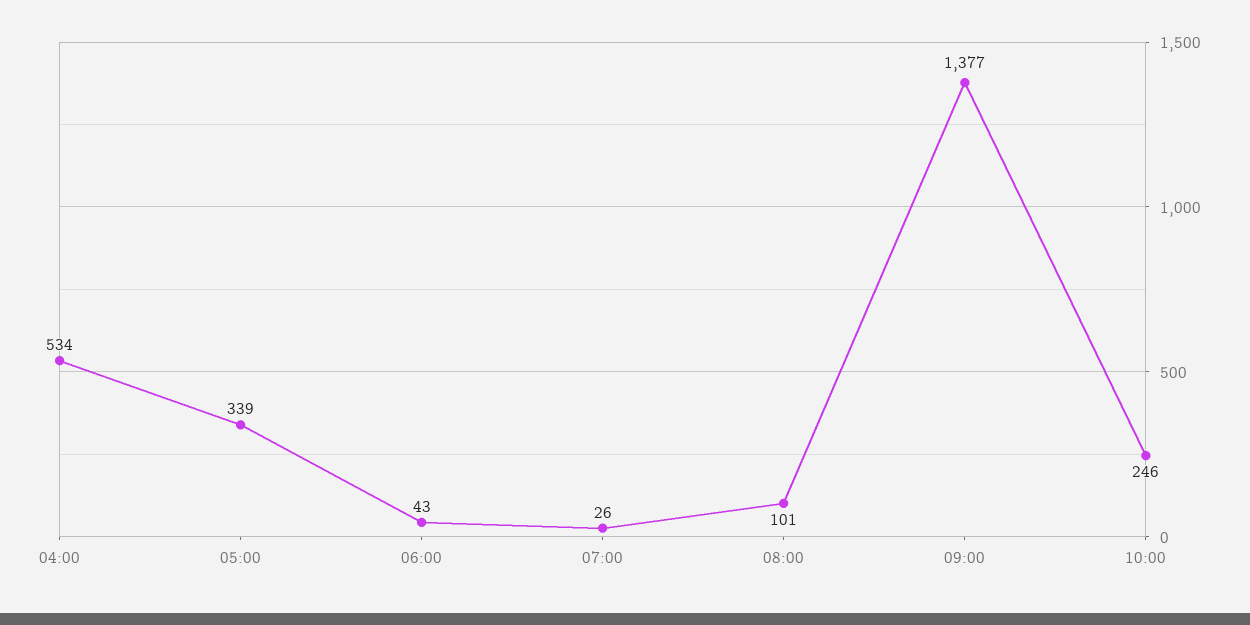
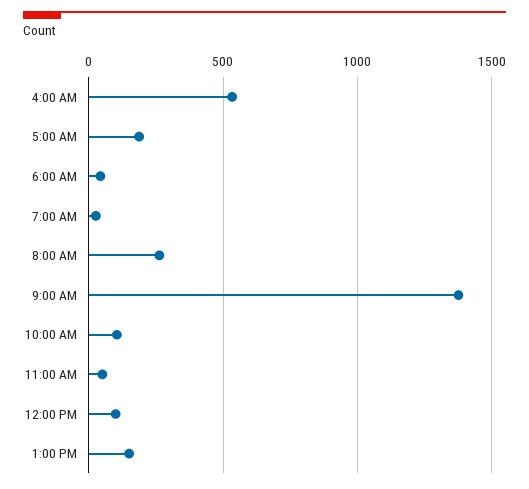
05:00: 339 -> 200
08:00: 101 -> 250
10:00: 246 -> 100
11:00 AM: none -> 50
12:00 PM: none -> 100
1:00 PM: none -> 150

